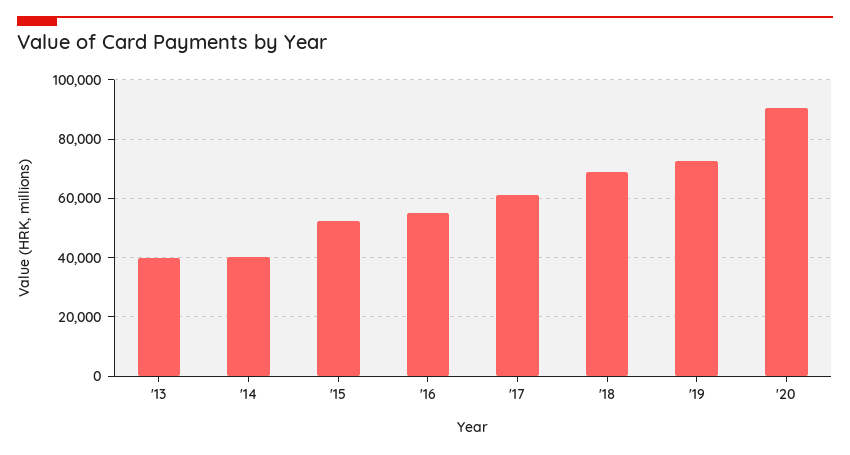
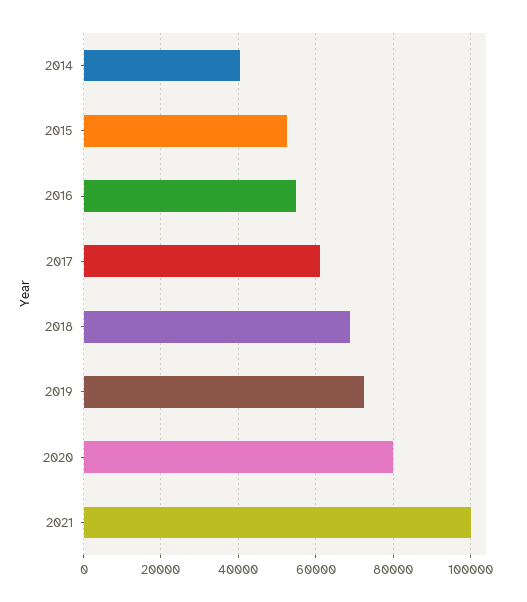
'13: 40000 -> none
'20: 90000 -> 80000
2021: none -> 100000

